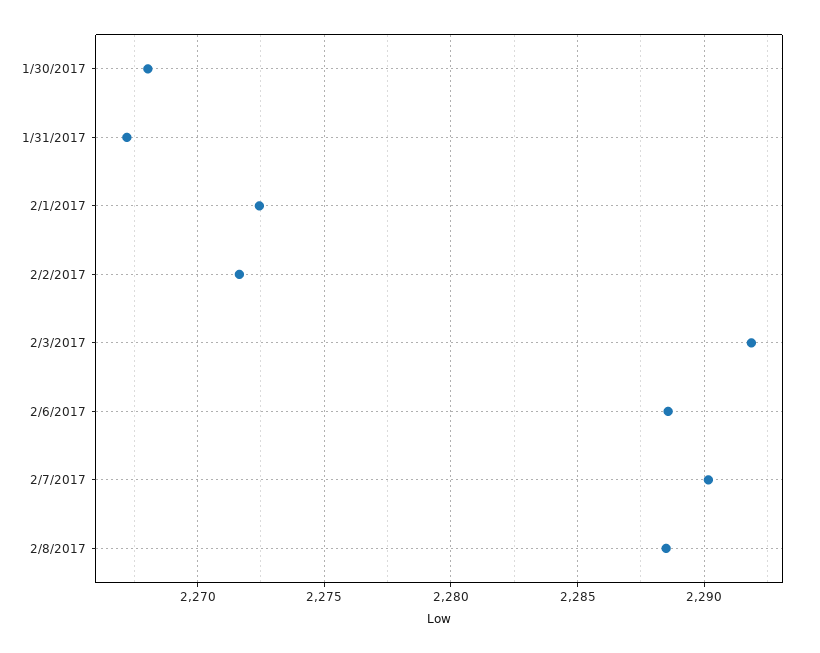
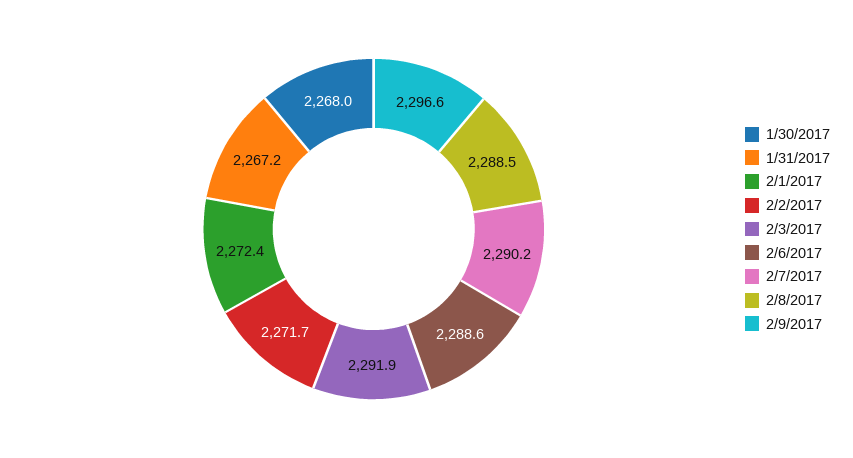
2/9/2017: none -> 2296.6

